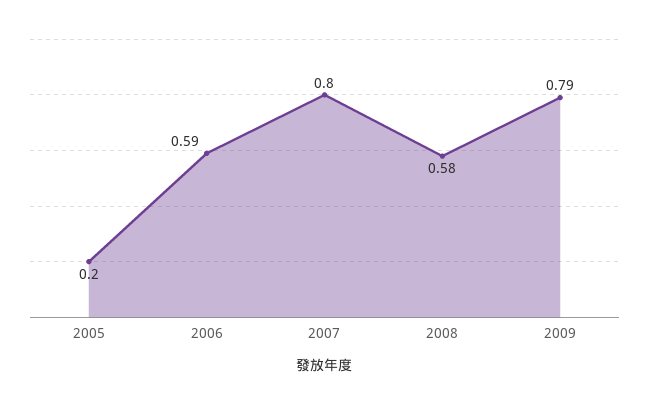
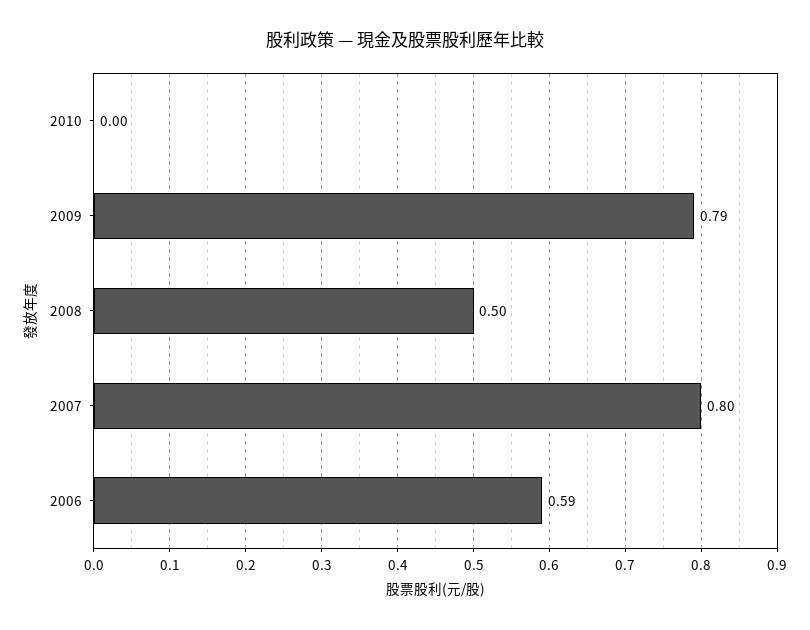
2005: 0.2 -> none
2008: 0.58 -> 0.5
2010: none -> 0

